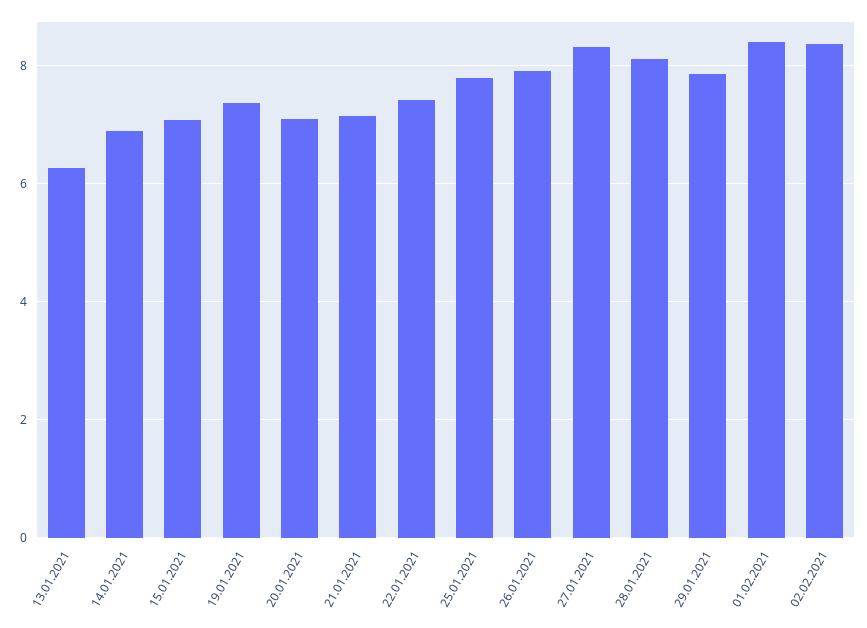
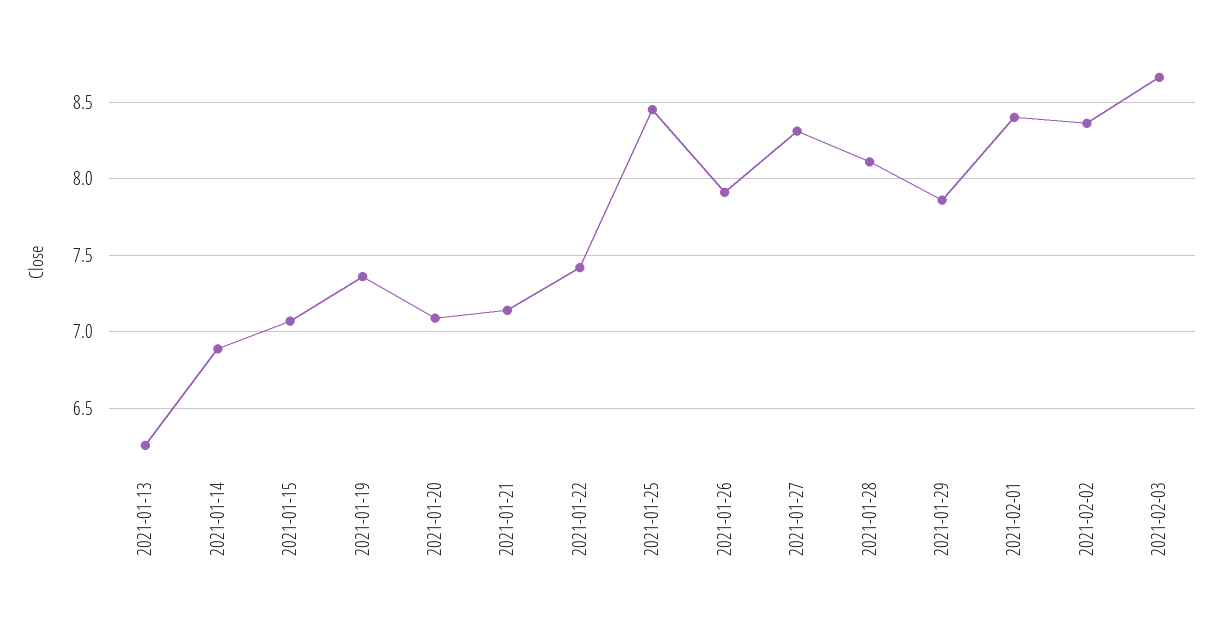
25.01.2021: 7.8 -> 8.45
2021-02-03: none -> 8.65

